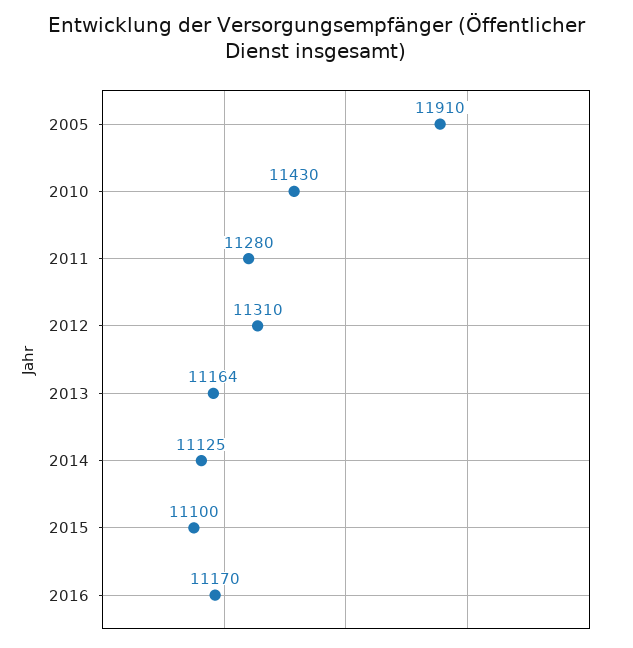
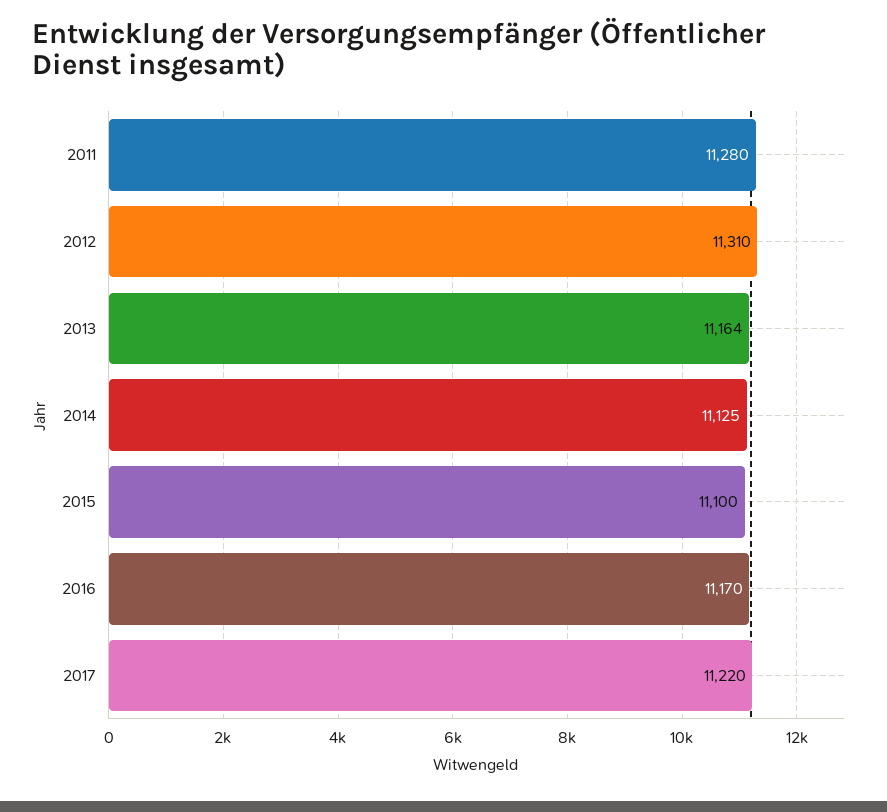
2005: 11910 -> none
2010: 11430 -> none
2017: none -> 11220

